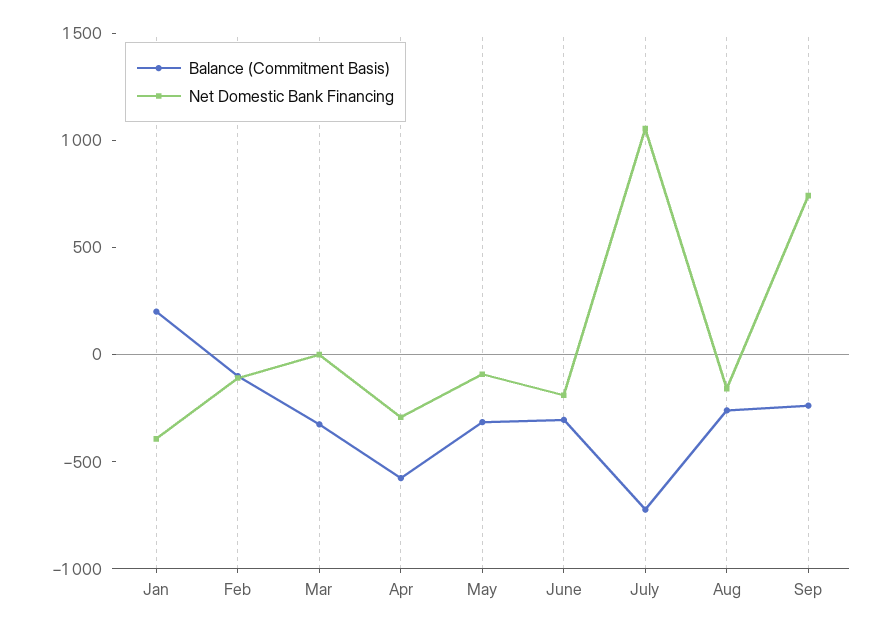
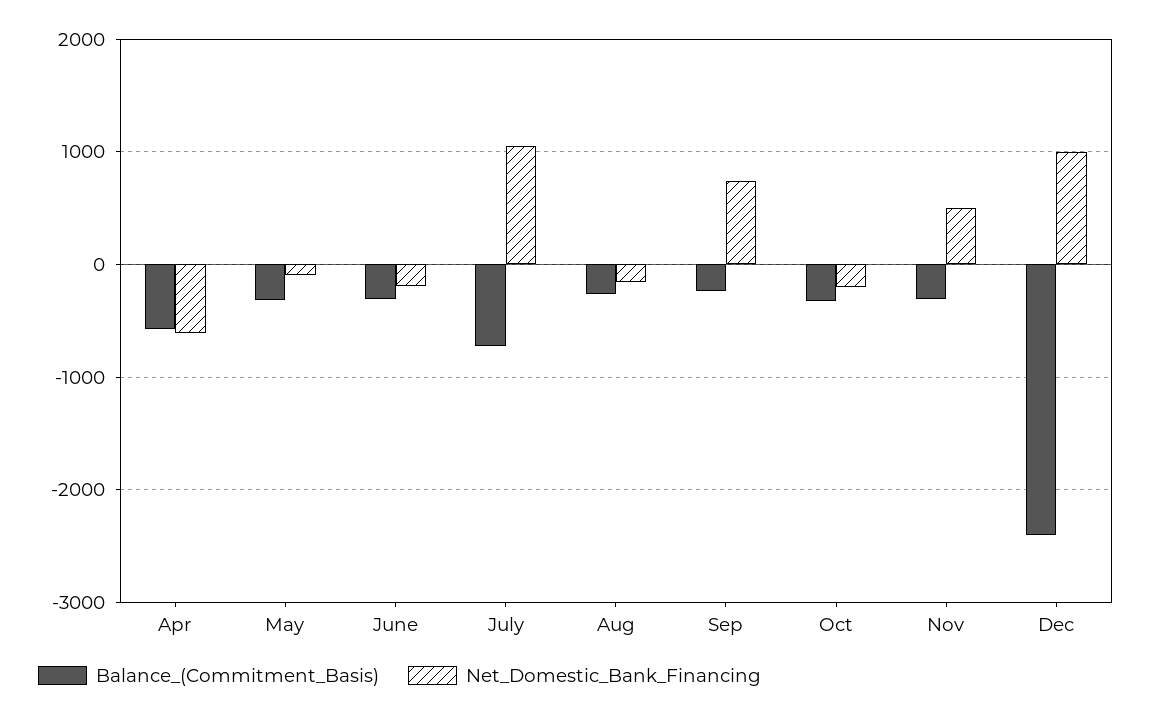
Balance (Commitment Basis), Jan: 200 -> none
Net Domestic Bank Financing, Jan: -400 -> none
Balance (Commitment Basis), Feb: -100 -> none
Net Domestic Bank Financing, Feb: -100 -> none
Balance (Commitment Basis), Mar: -300 -> none
Net Domestic Bank Financing, Mar: 0 -> none
Net Domestic Bank Financing, Apr: -300 -> -600
Balance (Commitment Basis), Oct: none -> -300
Net Domestic Bank Financing, Oct: none -> -200
Balance (Commitment Basis), Nov: none -> -300
Net Domestic Bank Financing, Nov: none -> 500
Balance (Commitment Basis), Dec: none -> -2400
Net Domestic Bank Financing, Dec: none -> 1000

